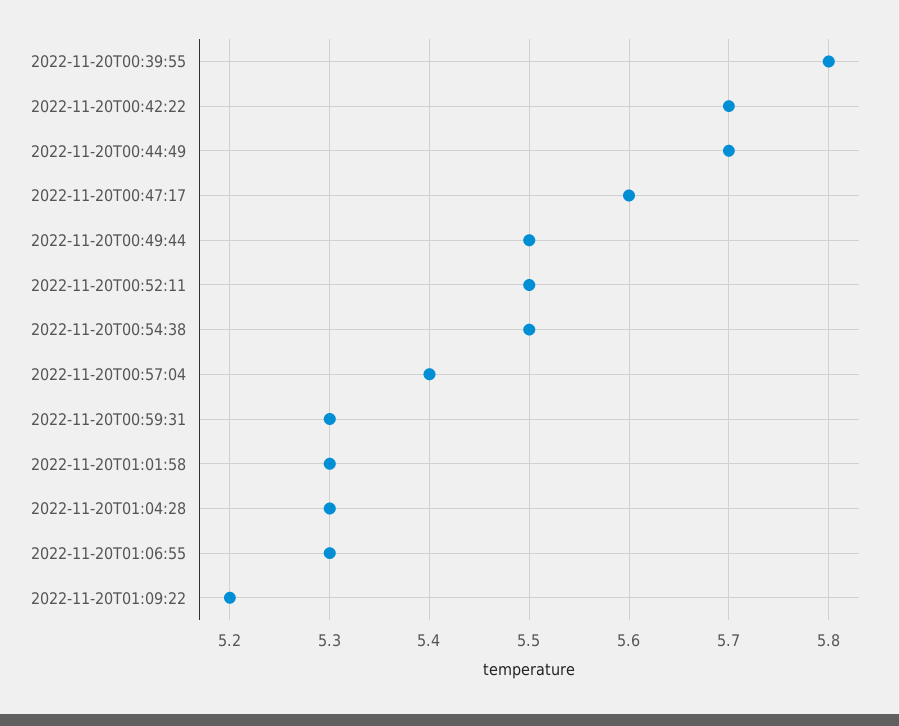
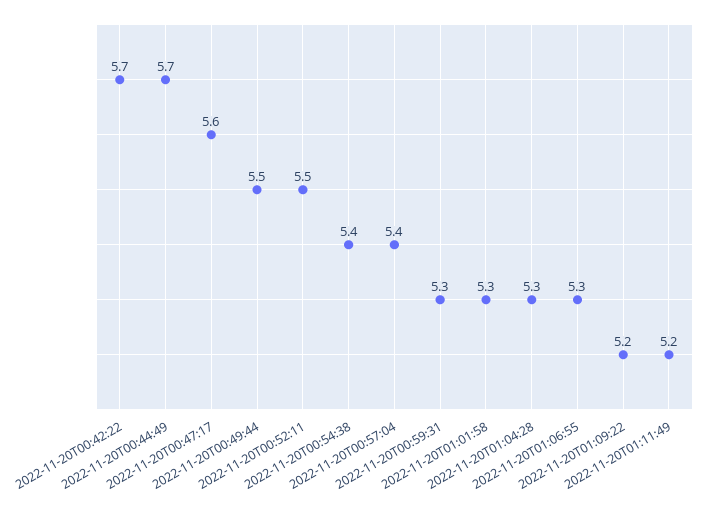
2022-11-20T00:39:55: 5.8 -> none
2022-11-20T00:54:38: 5.5 -> 5.4
2022-11-20T01:11:49: none -> 5.2

